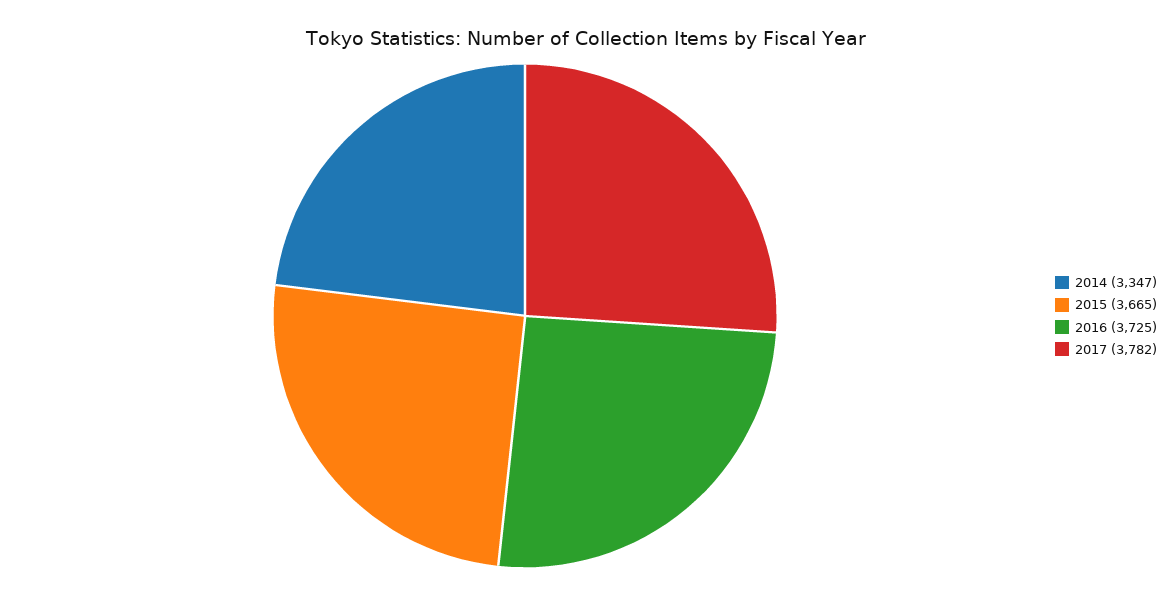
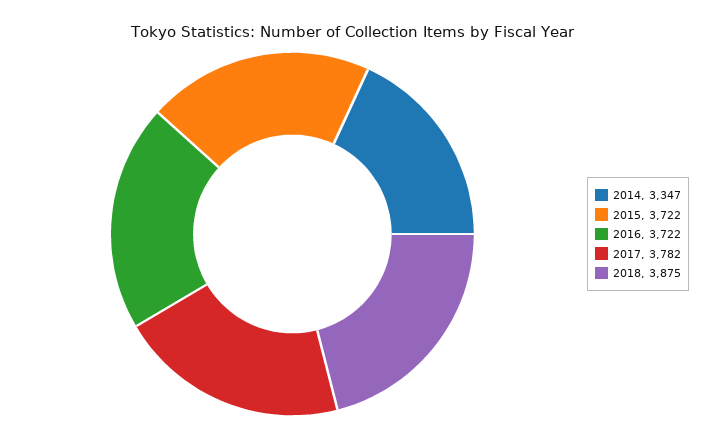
2015: 3665 -> 3722
2016: 3725 -> 3722
2018: none -> 3875

